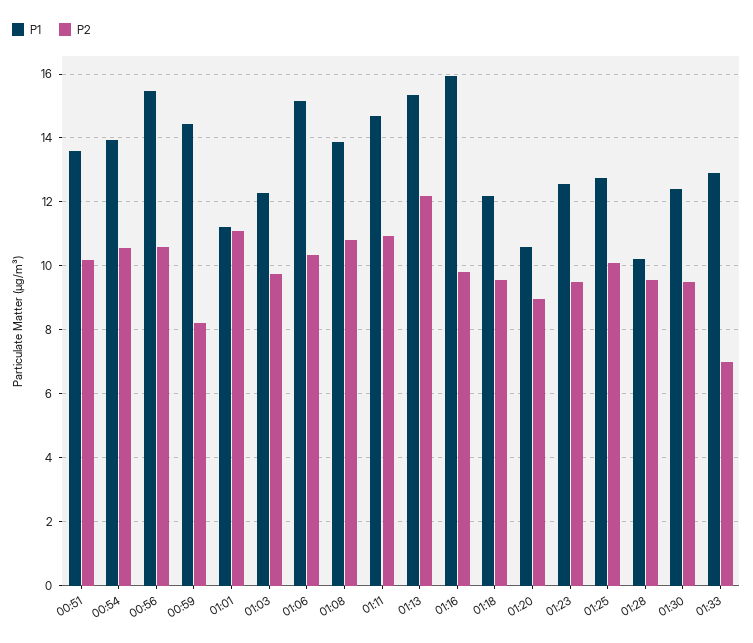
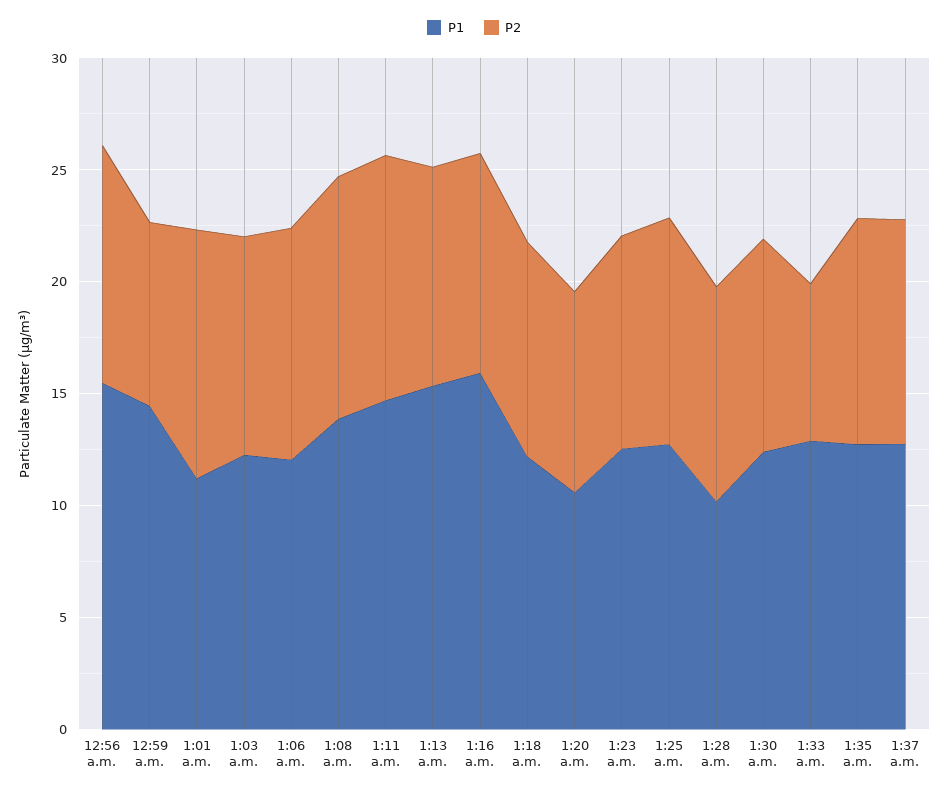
P1, 00:51: 13.6 -> none
P2, 00:51: 10.2 -> none
P1, 00:54: 14 -> none
P2, 00:54: 10.6 -> none
P1, 01:06: 15.2 -> 12
P2, 01:13: 12.2 -> 10
P1, 1:35 a.m.: none -> 13
P2, 1:35 a.m.: none -> 10
P1, 1:37 a.m.: none -> 13
P2, 1:37 a.m.: none -> 10

